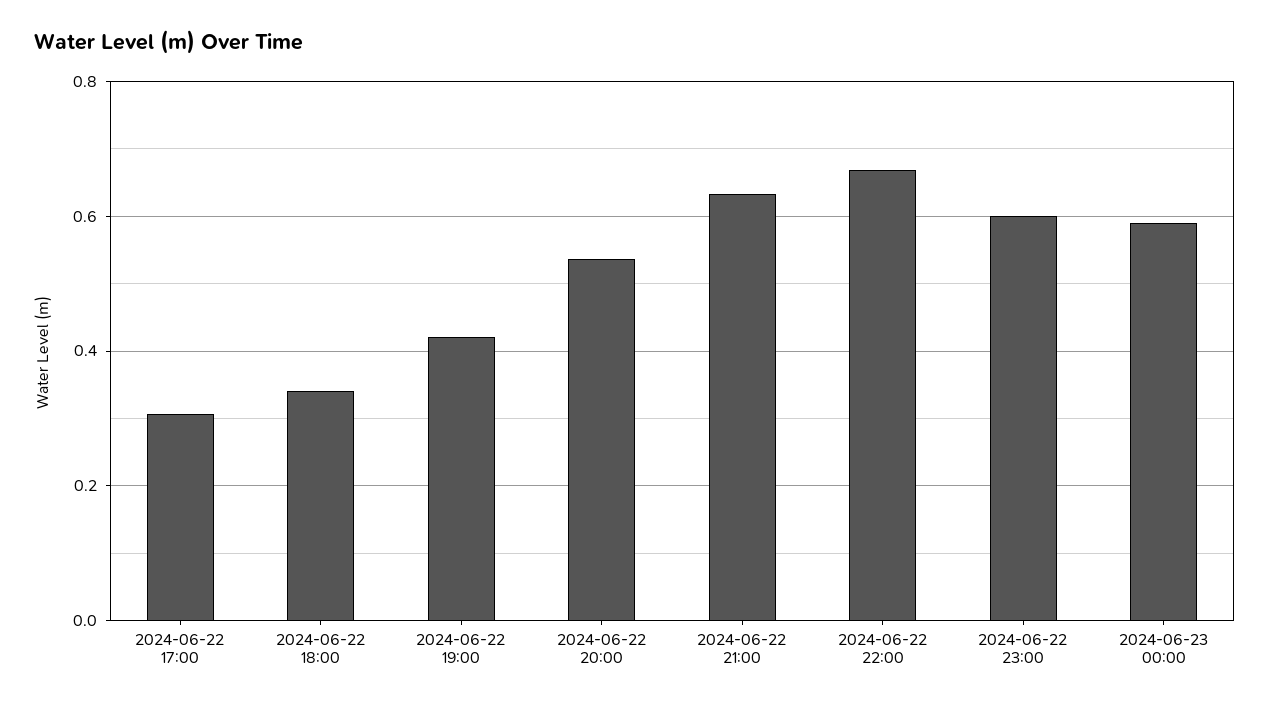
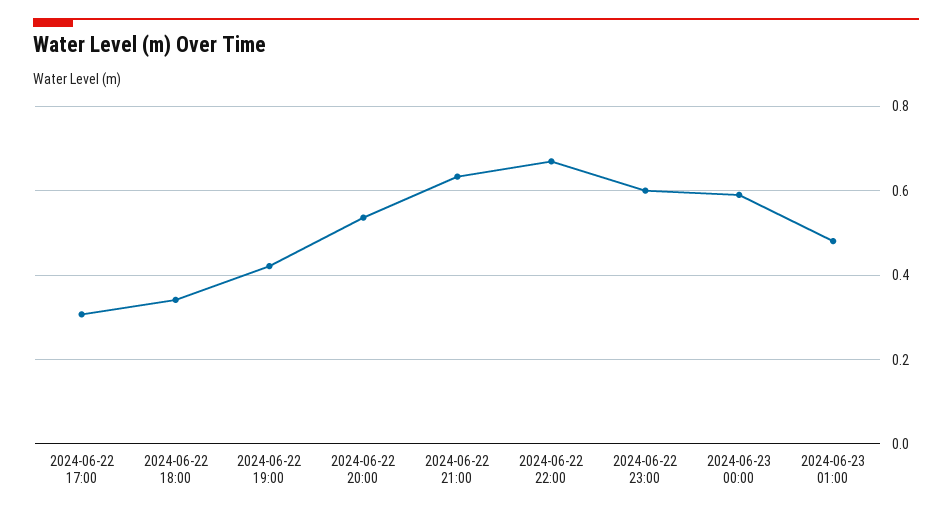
2024-06-23 01:00: none -> 0.48

